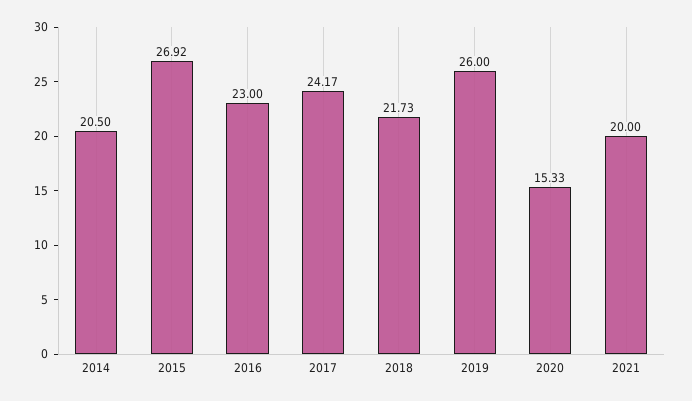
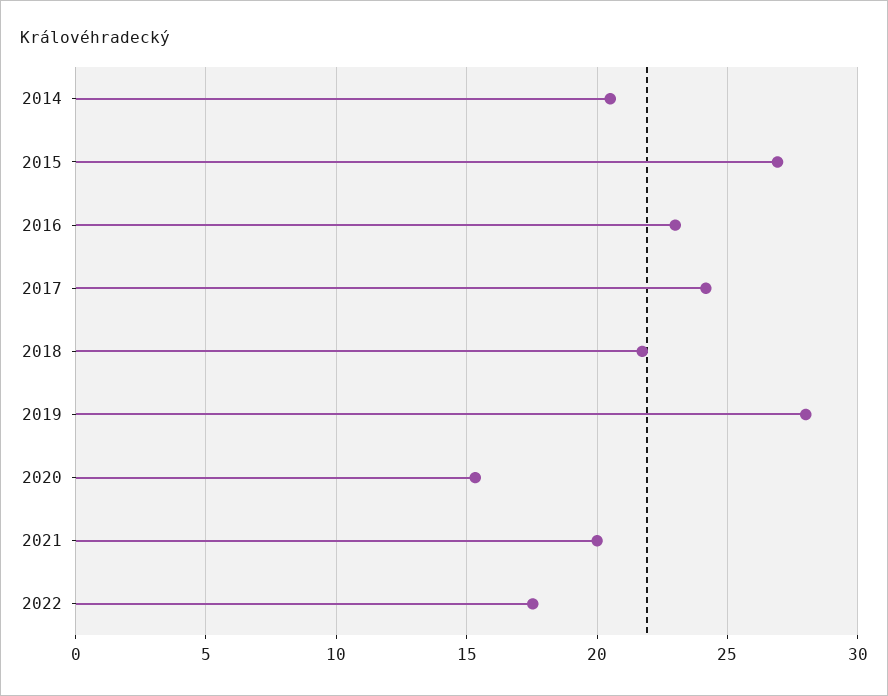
2019: 26 -> 28
2022: none -> 17.5

